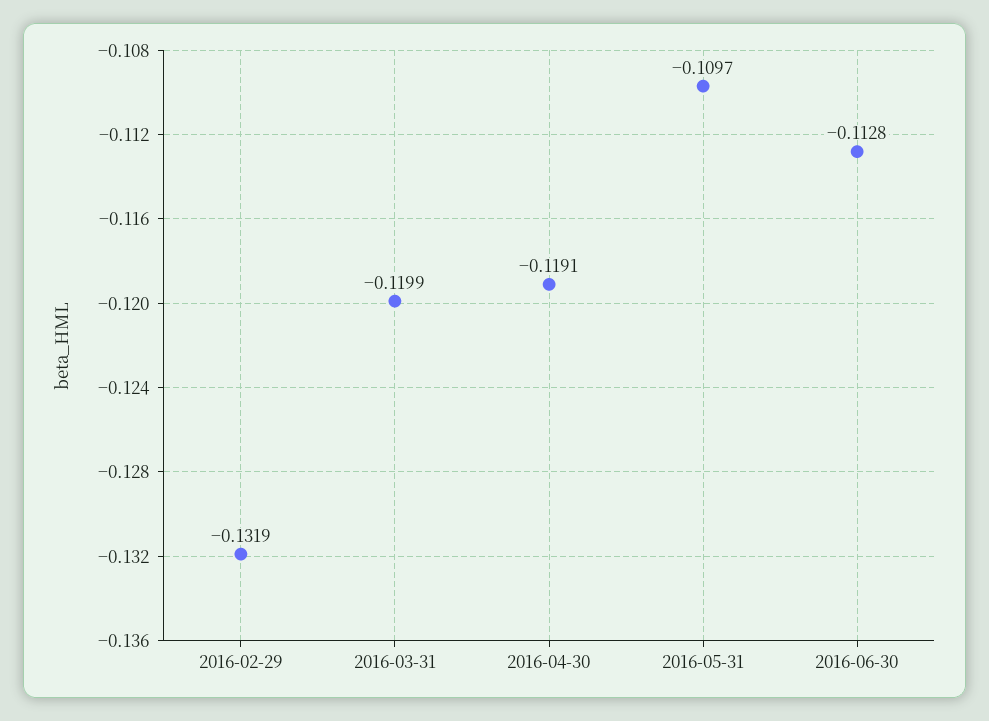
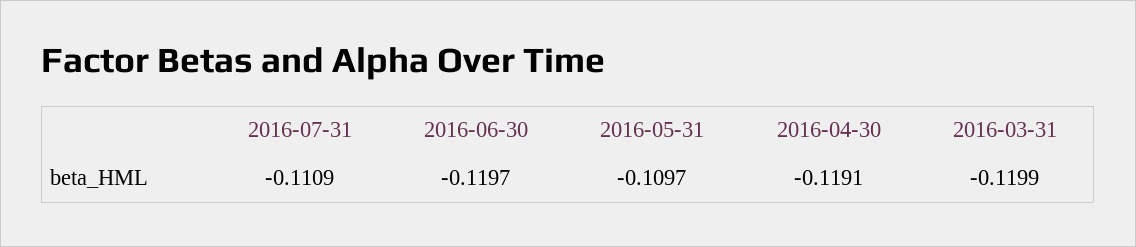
2016-02-29: -0.1319 -> none
2016-06-30: -0.1128 -> -0.1197
2016-07-31: none -> -0.1109

